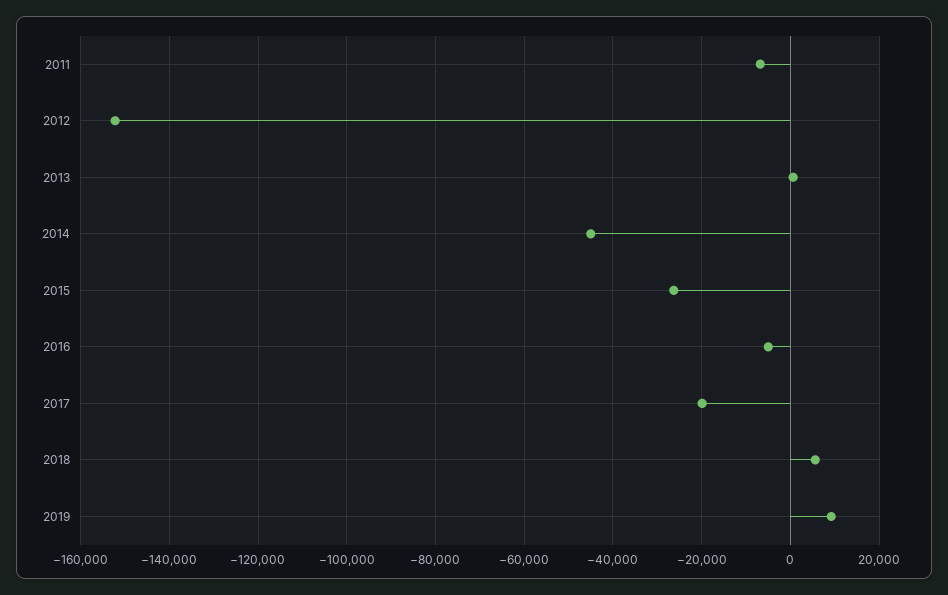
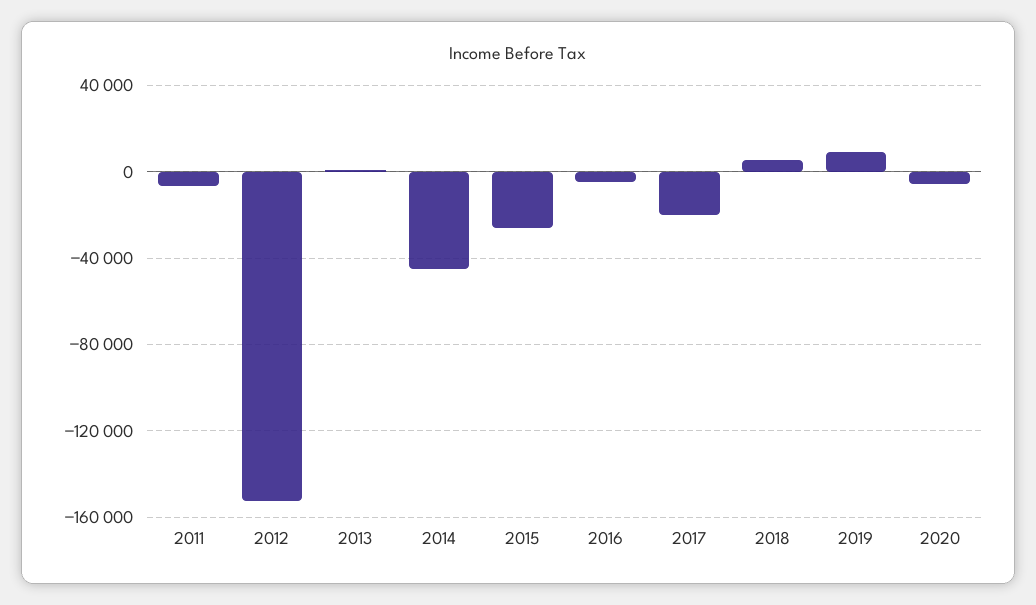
2020: none -> -5000

